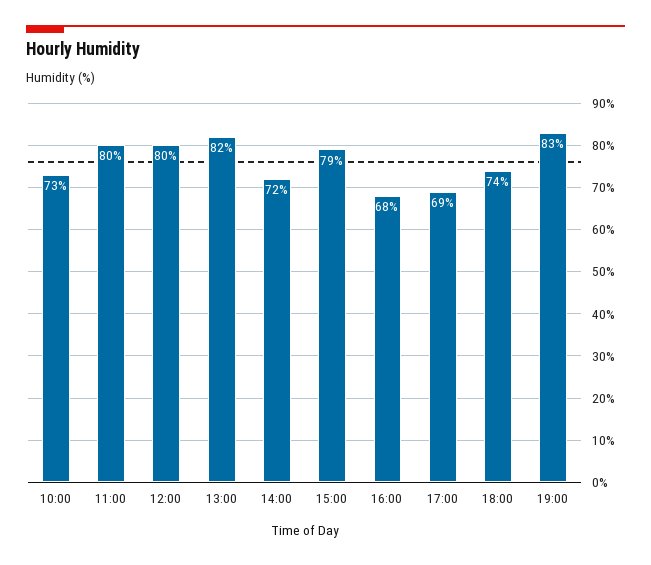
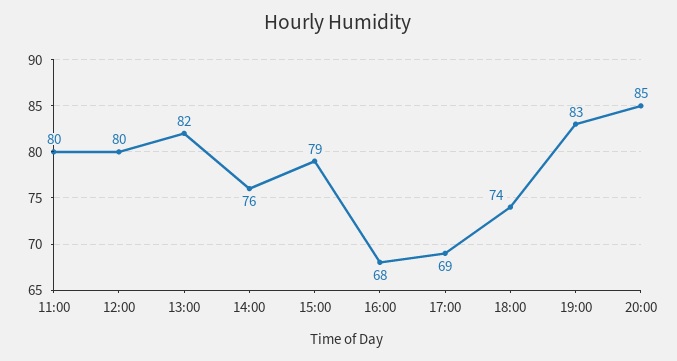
10:00: 73 -> none
14:00: 72 -> 76
20:00: none -> 85

